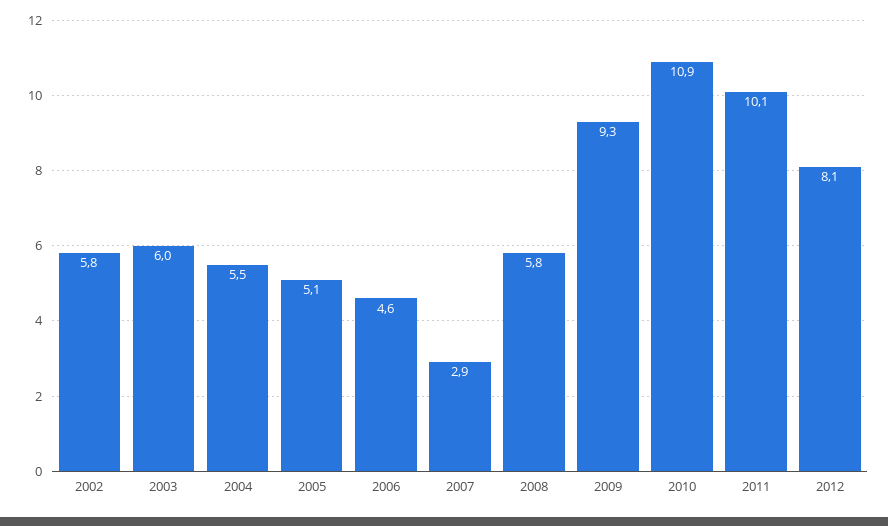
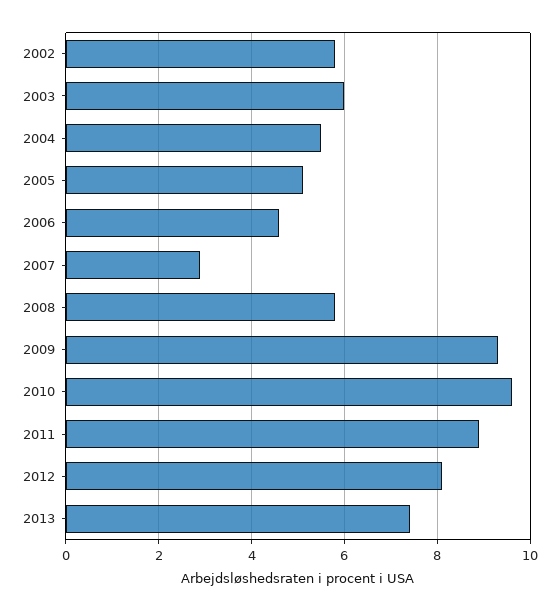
2010: 10.9 -> 9.5
2011: 10.1 -> 9
2013: none -> 7.5

